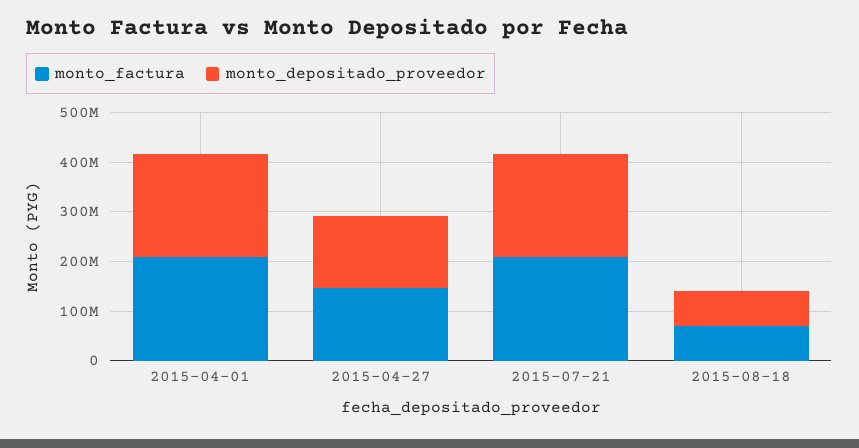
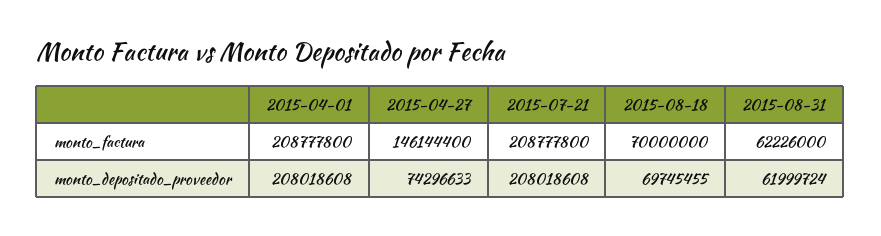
monto_depositado_proveedor, 2015-04-27: 140000000 -> 74296633
monto_factura, 2015-08-31: none -> 62226000
monto_depositado_proveedor, 2015-08-31: none -> 61999724

